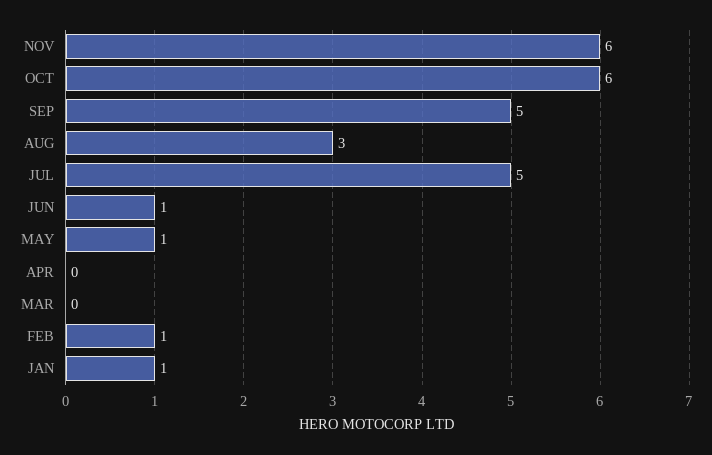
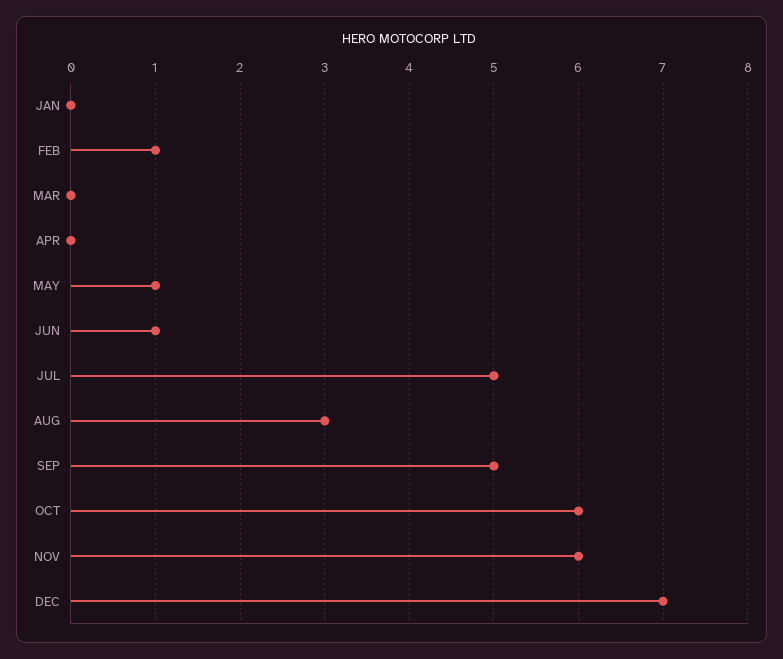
JAN: 1 -> 0
DEC: none -> 7

